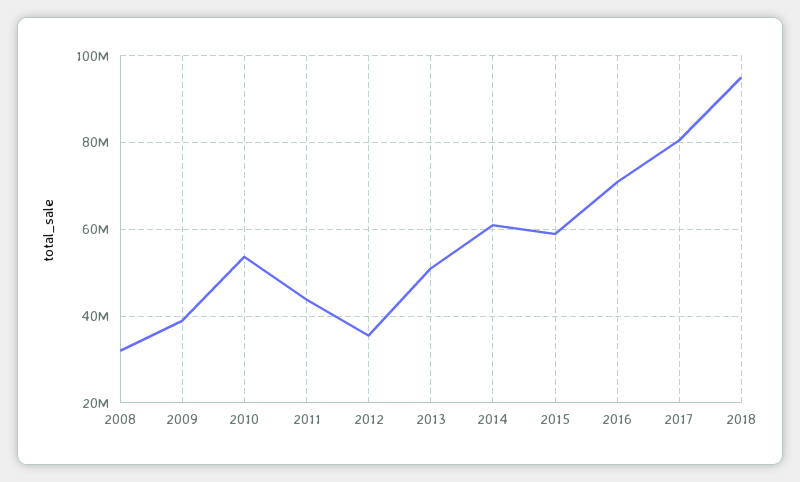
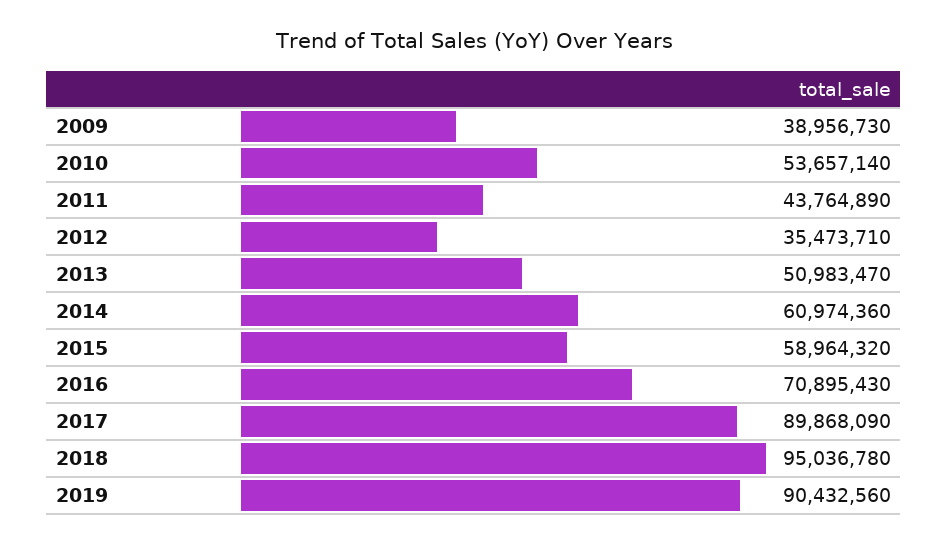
2008: 32000000 -> none
2017: 80000000 -> 89868090
2019: none -> 90432560

